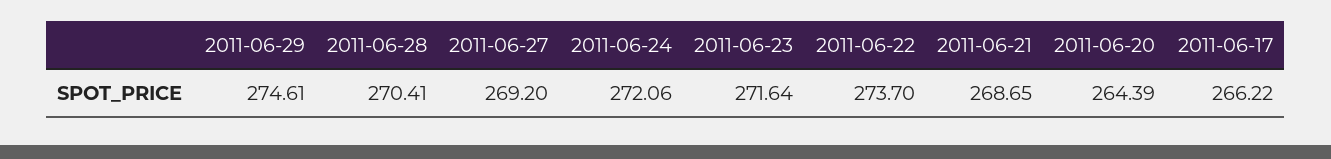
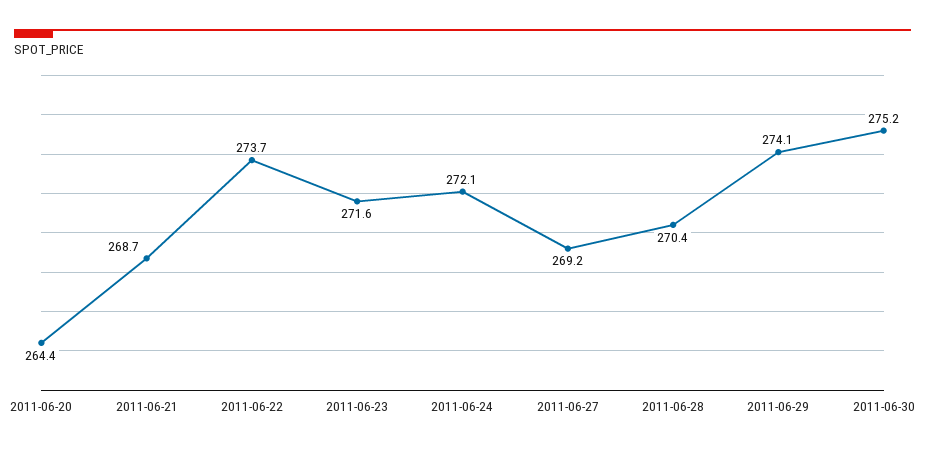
2011-06-29: 274.61 -> 274.1
2011-06-17: 266.22 -> none
2011-06-30: none -> 275.2

